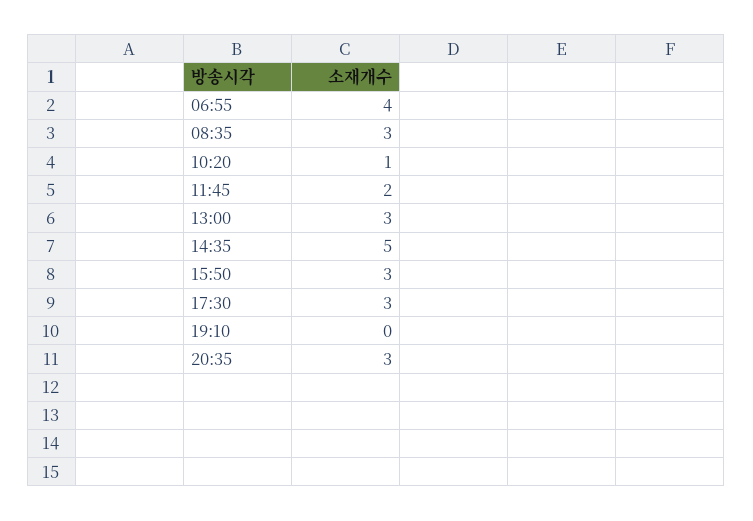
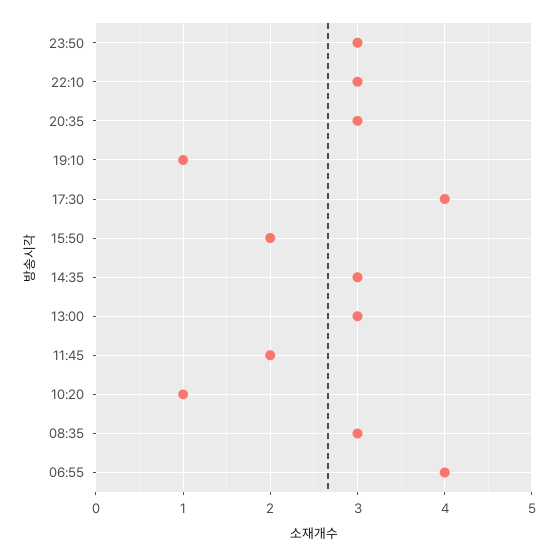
14:35: 5 -> 3
15:50: 3 -> 2
17:30: 3 -> 4
19:10: 0 -> 1
23:50: none -> 3
22:10: none -> 3

